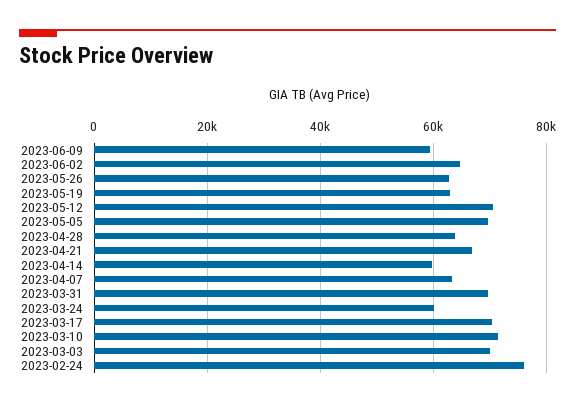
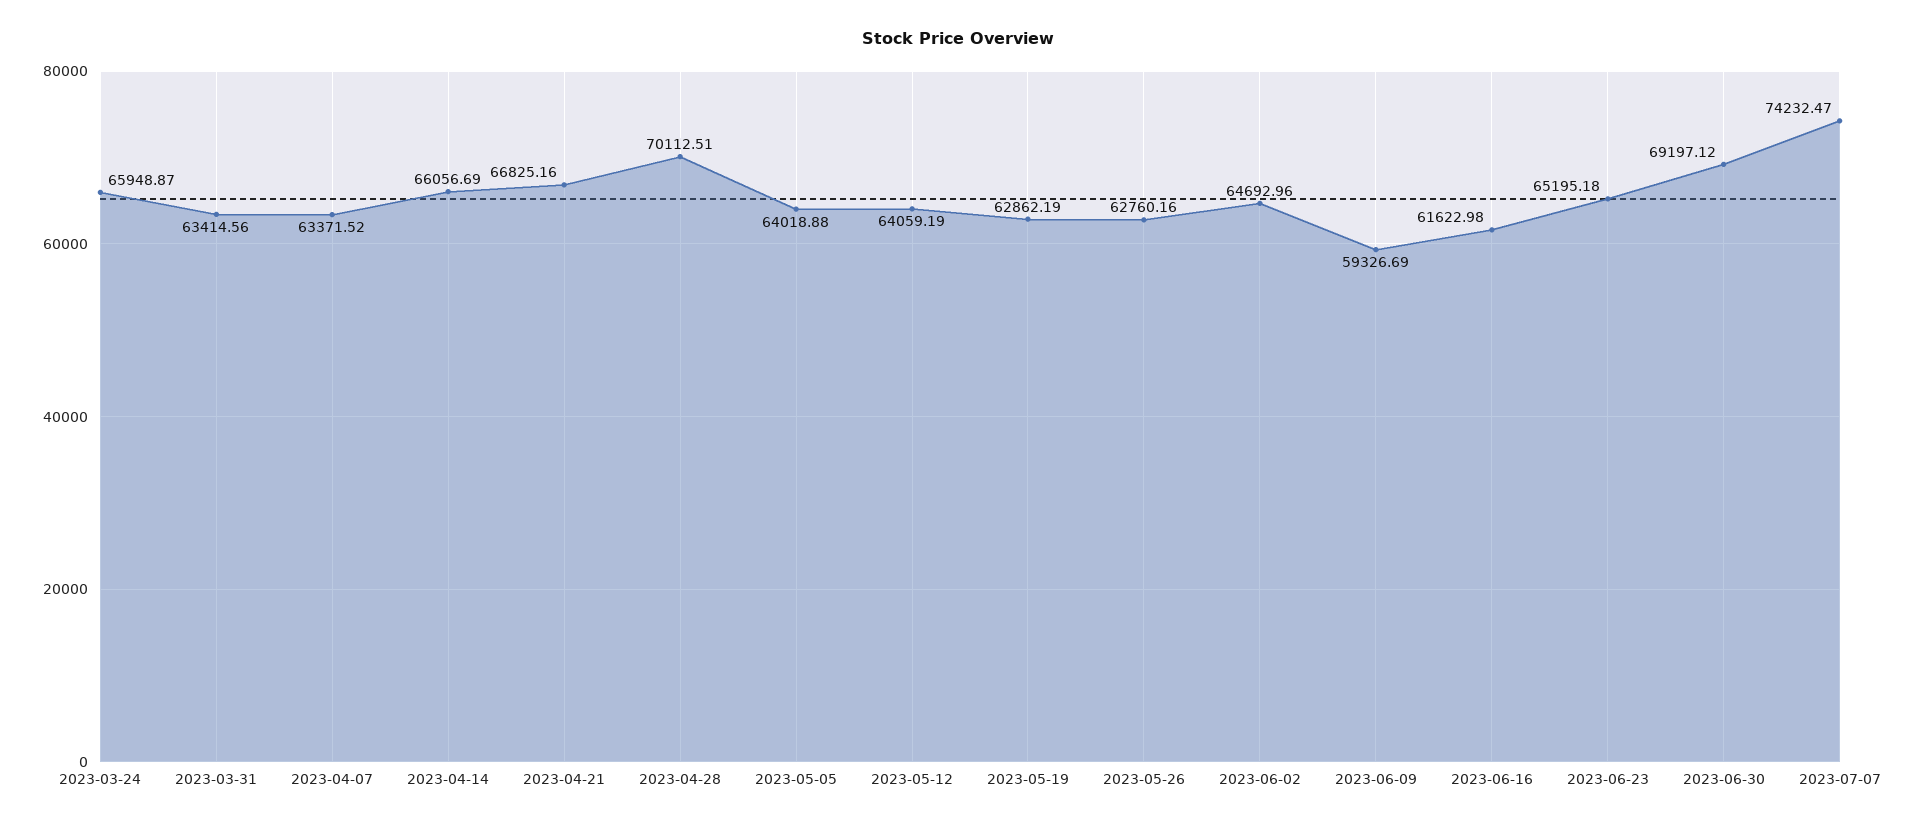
2023-05-12: 70000 -> 64059.19
2023-05-05: 70000 -> 64018.88
2023-04-28: 64000 -> 70112.51
2023-04-14: 60000 -> 66056.69
2023-03-31: 70000 -> 63414.56
2023-03-24: 60000 -> 65948.87
2023-03-17: 70000 -> none
2023-03-10: 72000 -> none
2023-03-03: 70000 -> none
2023-02-24: 76000 -> none
2023-06-16: none -> 61622.98
2023-06-23: none -> 65195.18
2023-06-30: none -> 69197.12
2023-07-07: none -> 74232.47

